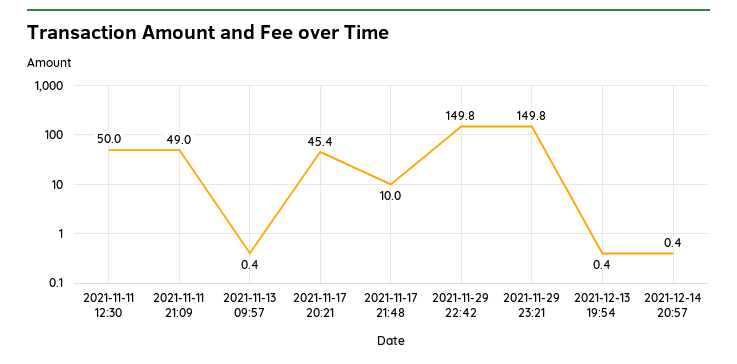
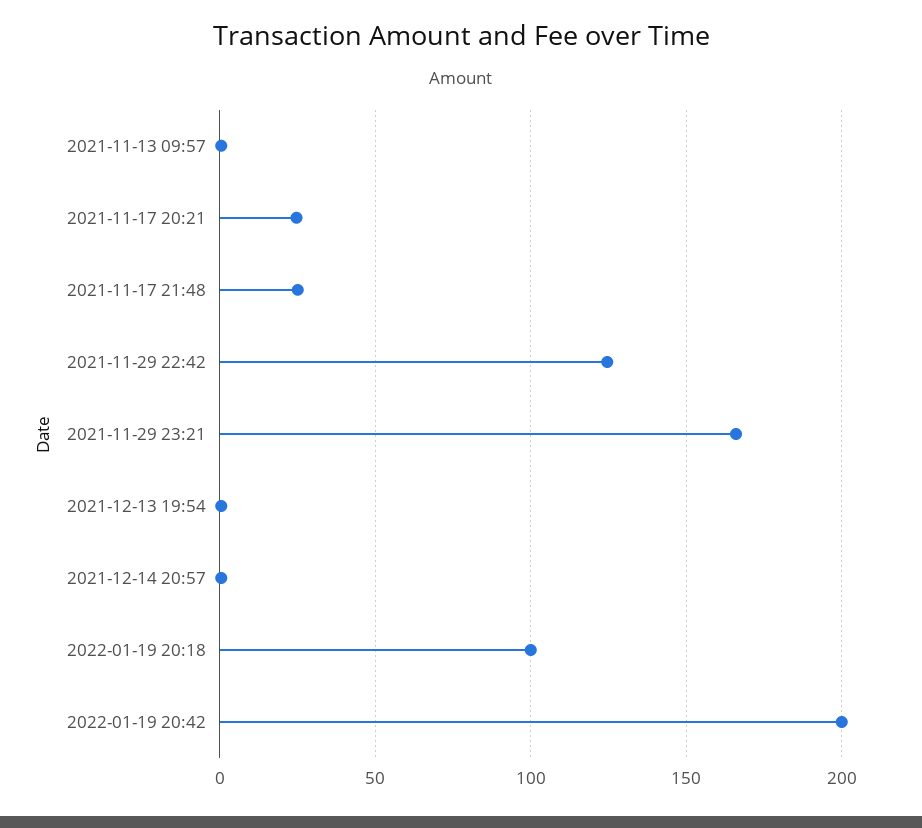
2021-11-11 12:30: 50 -> none
2021-11-11 21:09: 49 -> none
2021-11-17 20:21: 45.4 -> 25
2021-11-17 21:48: 10 -> 25
2021-11-29 22:42: 149.8 -> 125
2021-11-29 23:21: 149.8 -> 165
2022-01-19 20:18: none -> 100
2022-01-19 20:42: none -> 200

